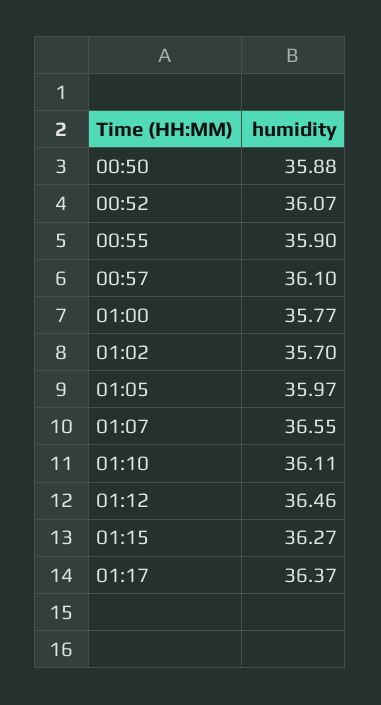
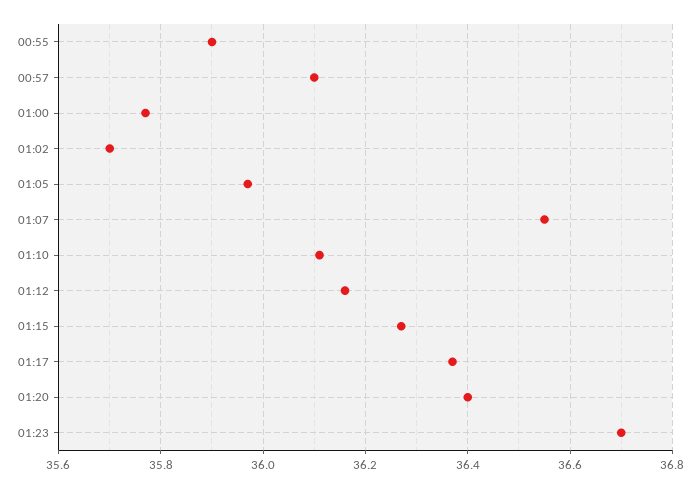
00:50: 35.88 -> none
00:52: 36.07 -> none
01:12: 36.46 -> 36.15
01:20: none -> 36.4
01:23: none -> 36.7

